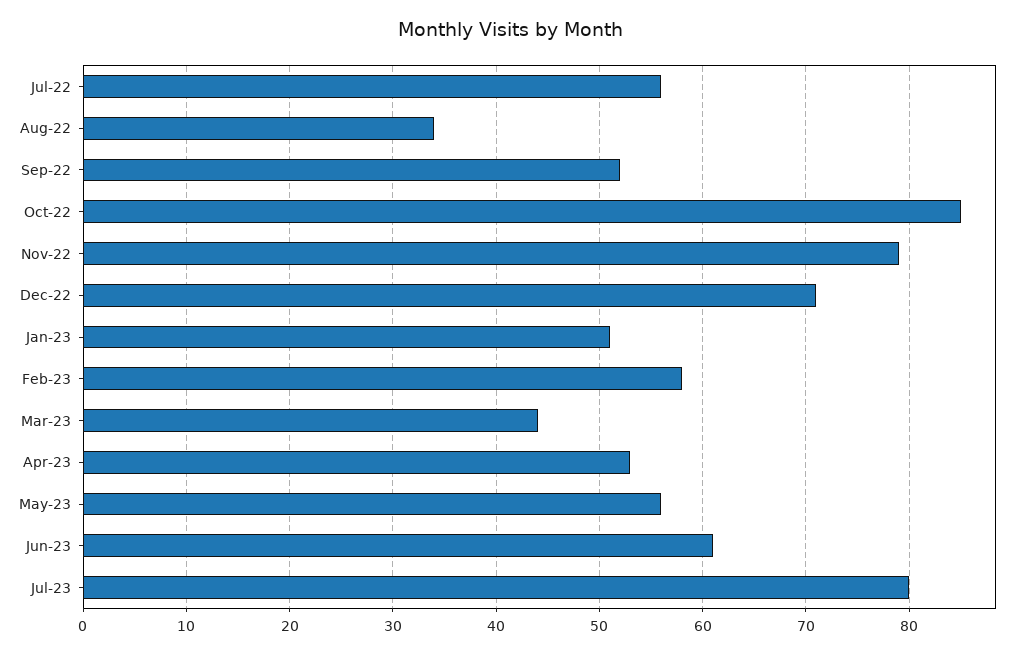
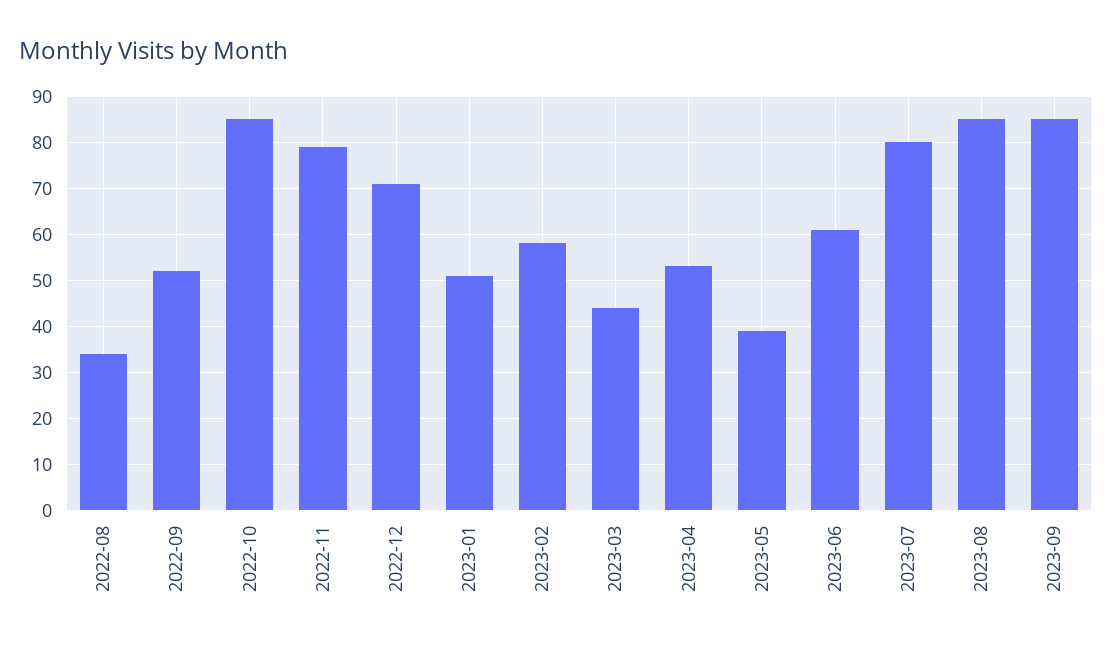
Jul-22: 56 -> none
May-23: 56 -> 40
2023-08: none -> 85
2023-09: none -> 85

